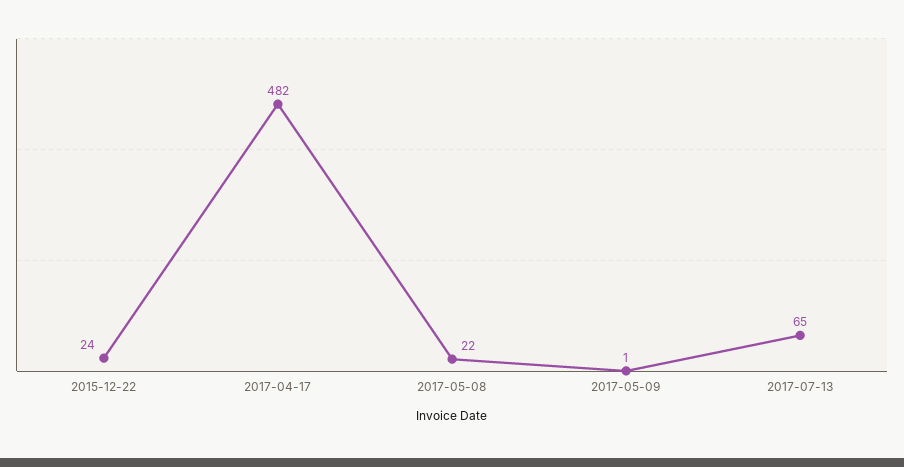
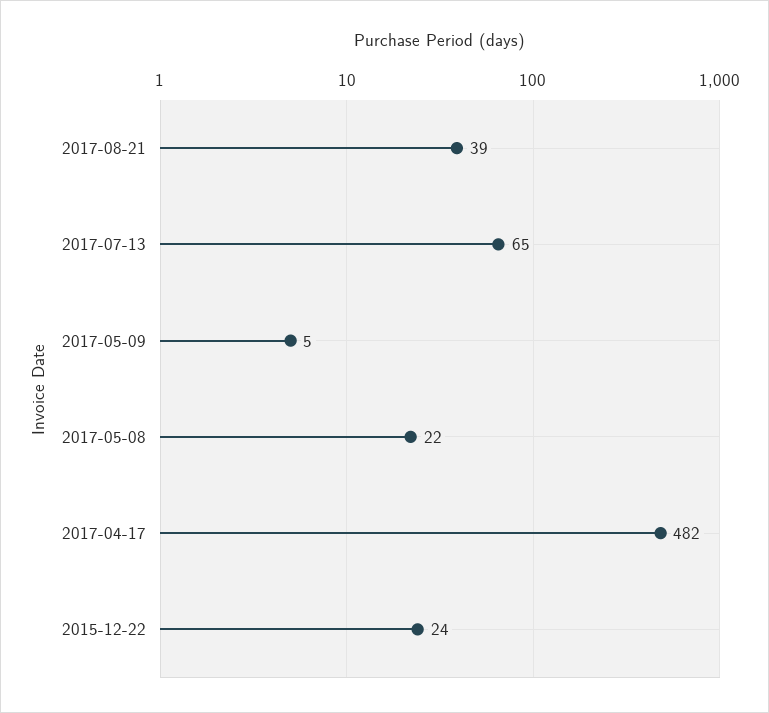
2017-05-09: 1 -> 5
2017-08-21: none -> 39

